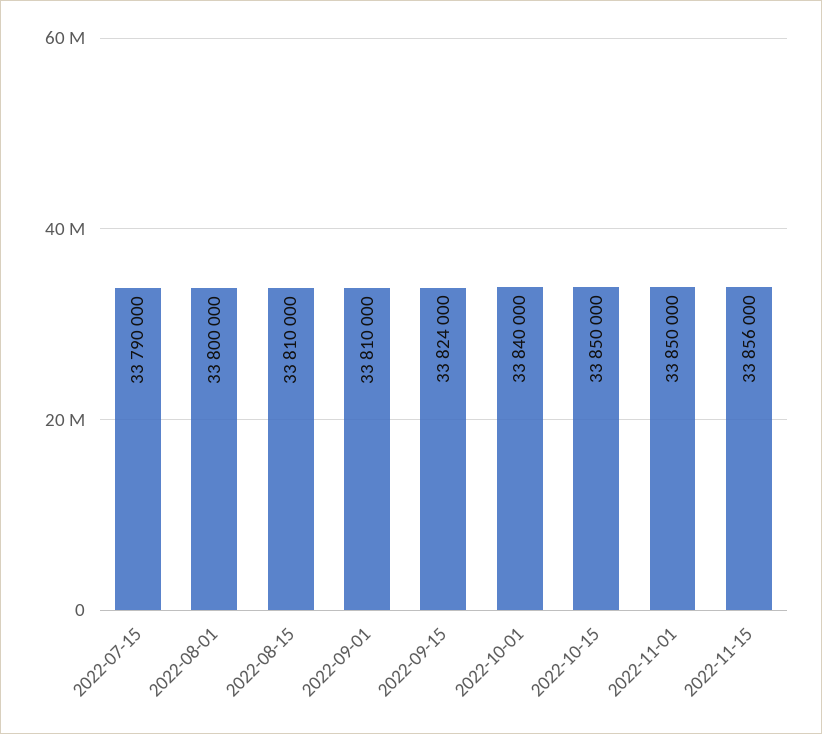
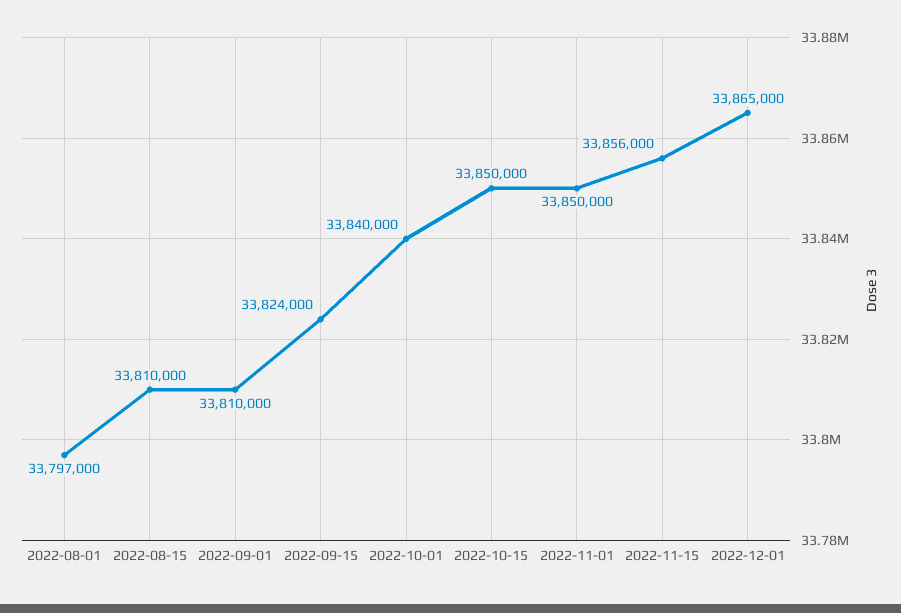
2022-07-15: 33790000 -> none
2022-08-01: 33800000 -> 33797000
2022-12-01: none -> 33865000

